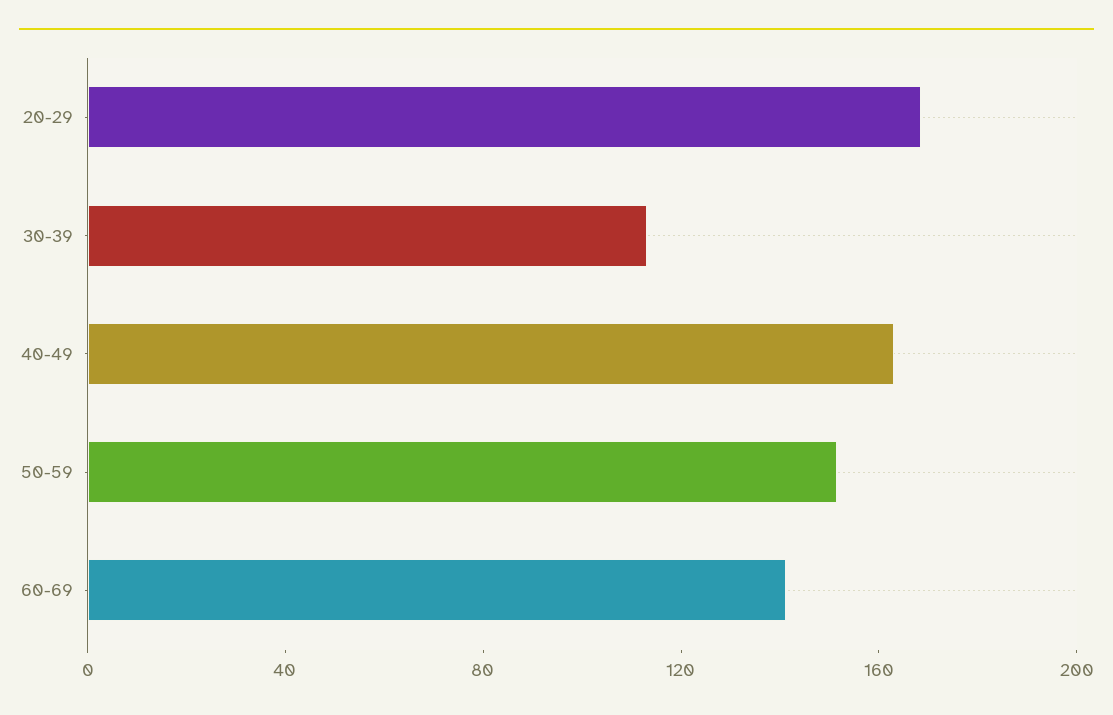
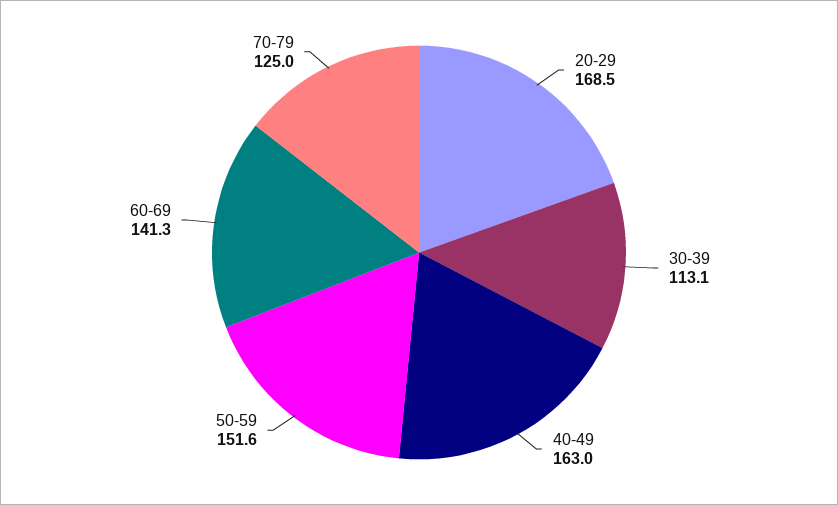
70-79: none -> 125

